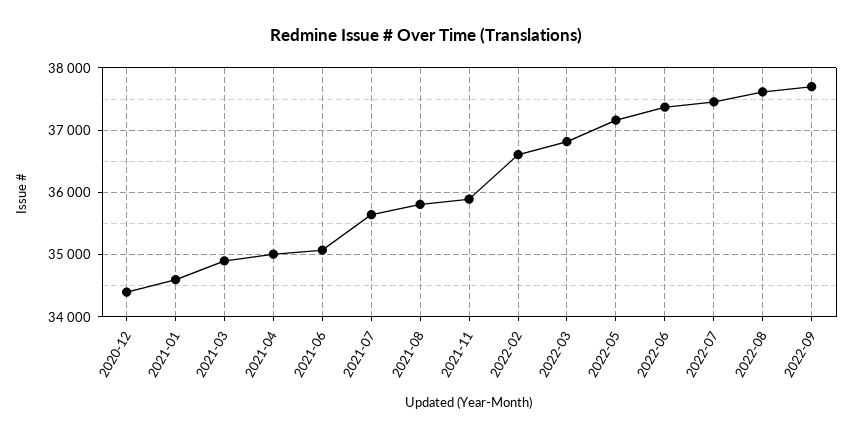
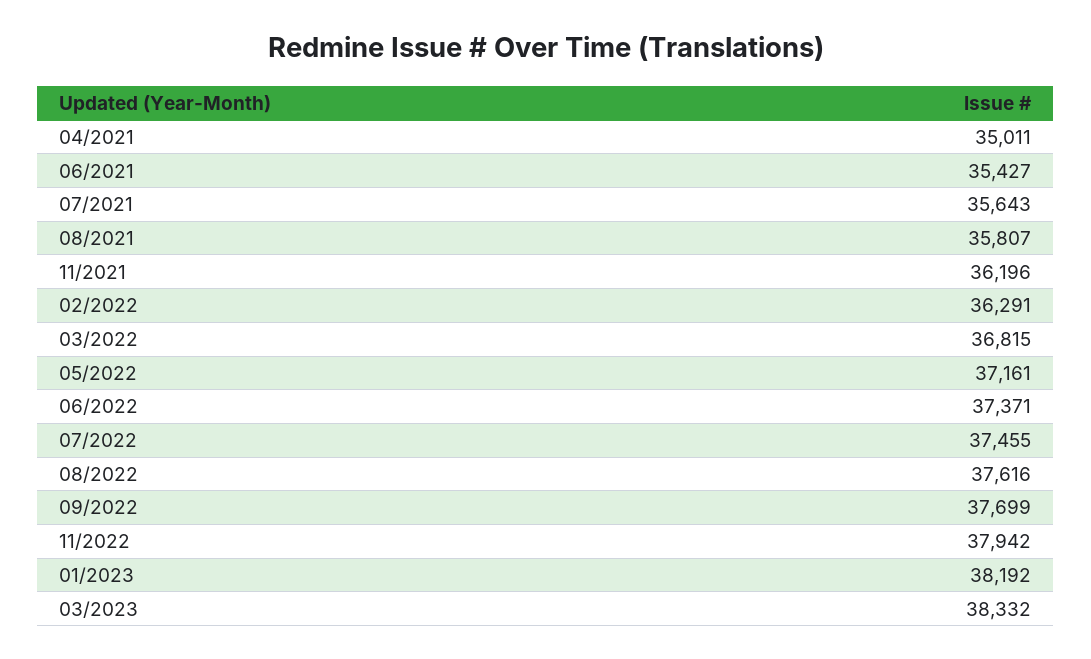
2020-12: 34400 -> none
2021-01: 34600 -> none
2021-03: 34900 -> none
2021-06: 35100 -> 35427
2021-11: 35900 -> 36196
2022-02: 36600 -> 36291
11/2022: none -> 37942
01/2023: none -> 38192
03/2023: none -> 38332

